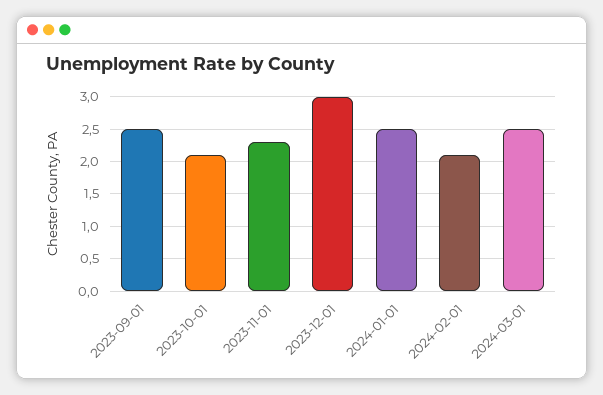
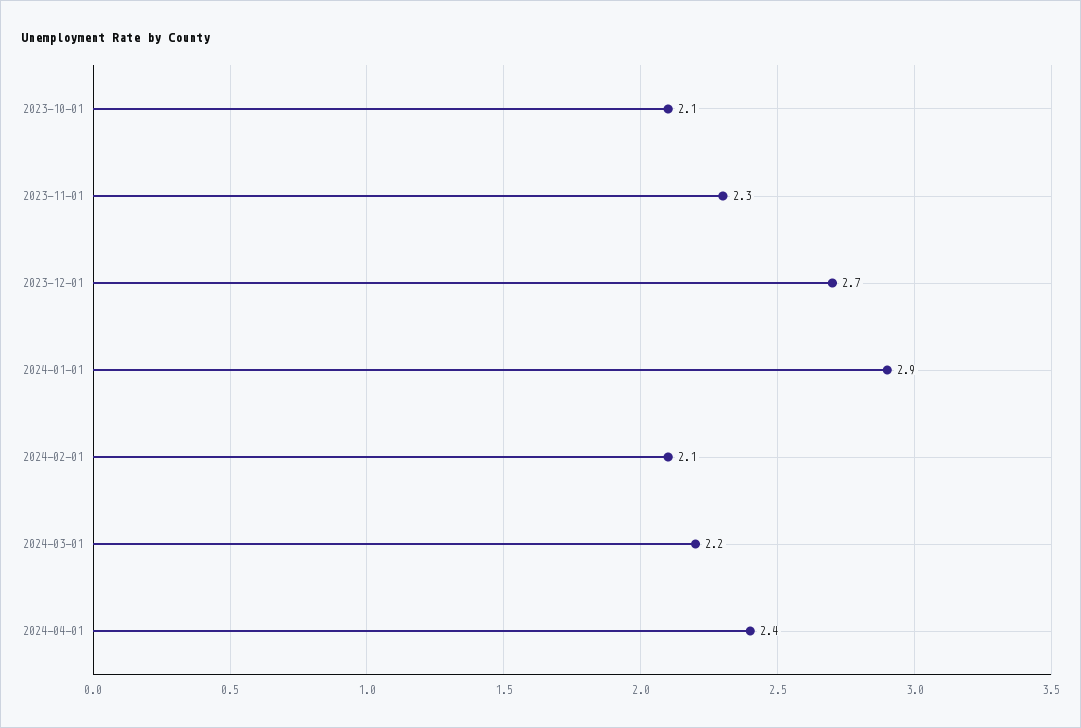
2023-09-01: 2.5 -> none
2023-12-01: 3 -> 2.7
2024-01-01: 2.5 -> 2.9
2024-03-01: 2.5 -> 2.2
2024-04-01: none -> 2.4

